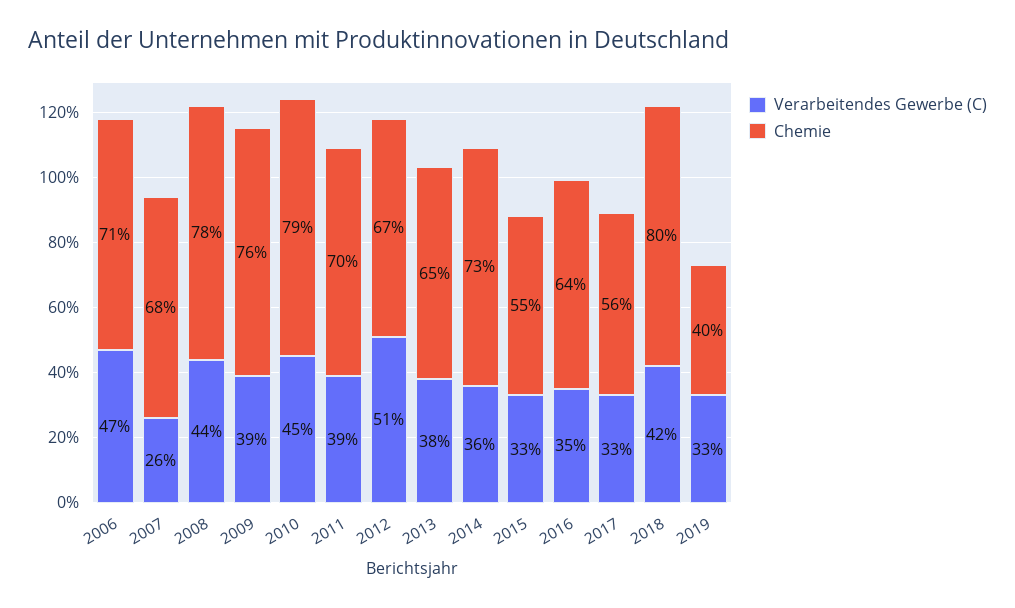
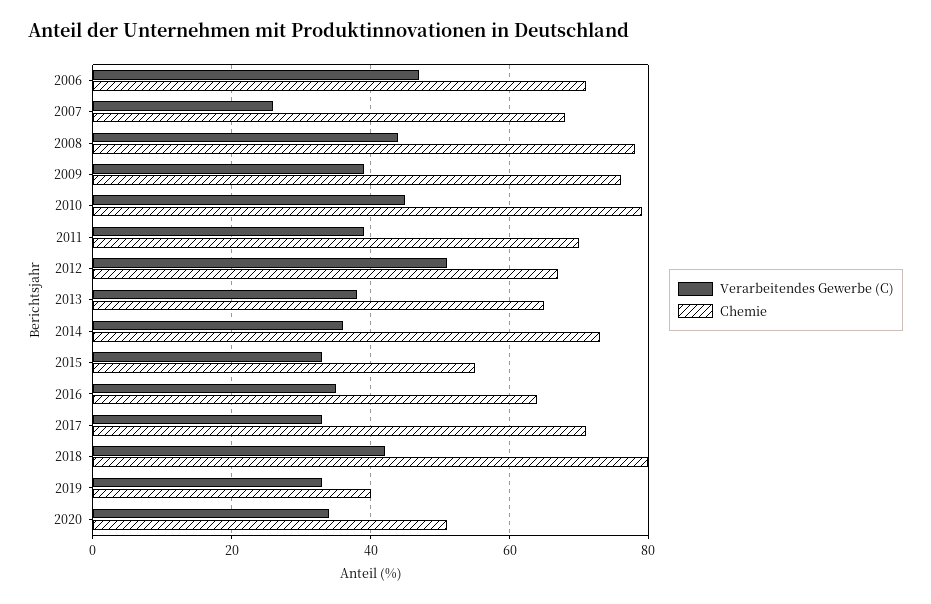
Chemie, 2017: 56 -> 70
Verarbeitendes Gewerbe (C), 2020: none -> 35
Chemie, 2020: none -> 50

